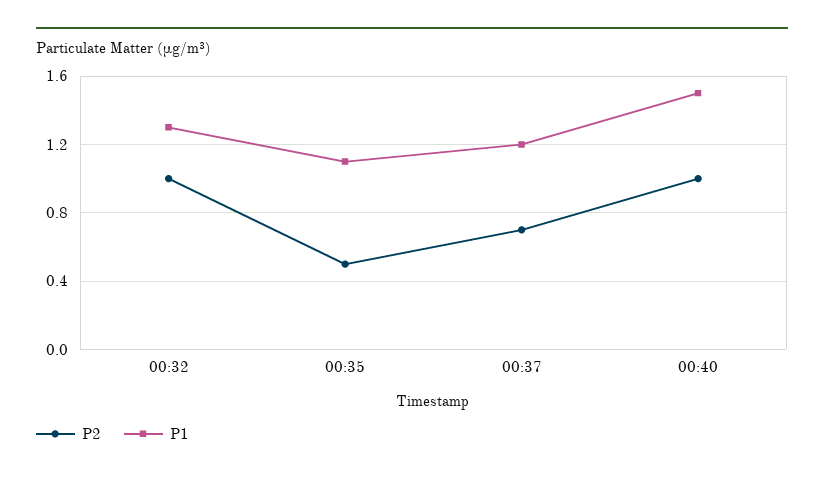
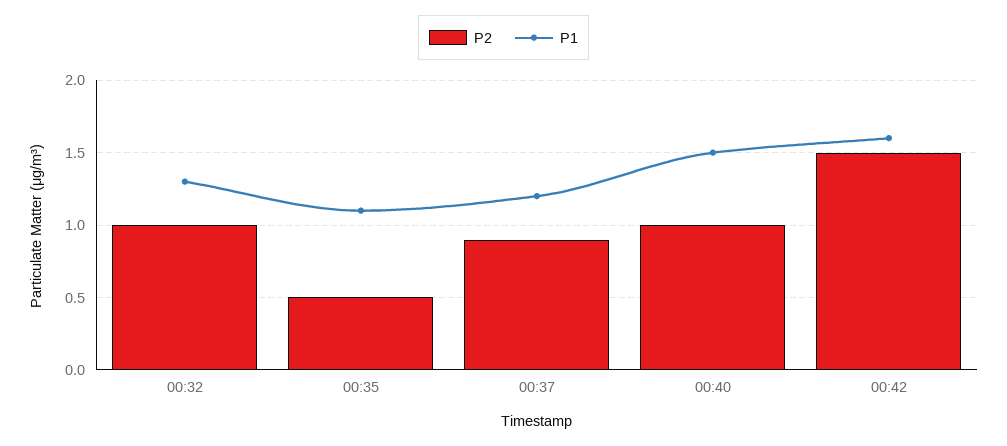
P2, 00:37: 0.7 -> 0.9
P2, 00:42: none -> 1.5
P1, 00:42: none -> 1.6

